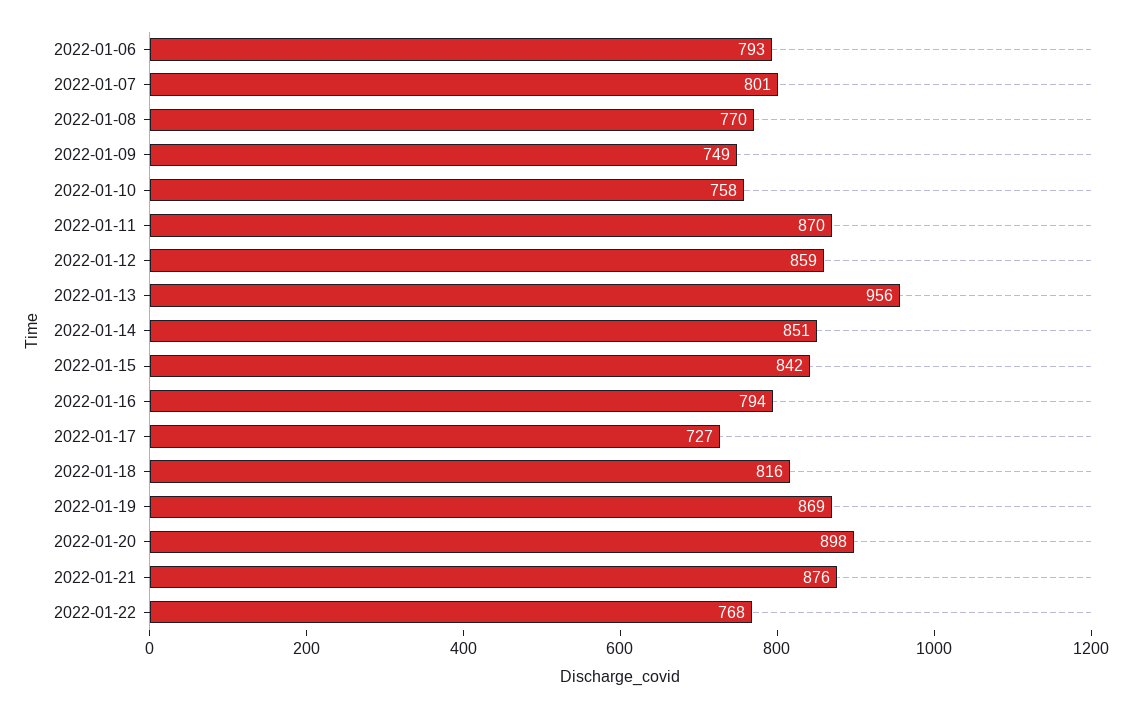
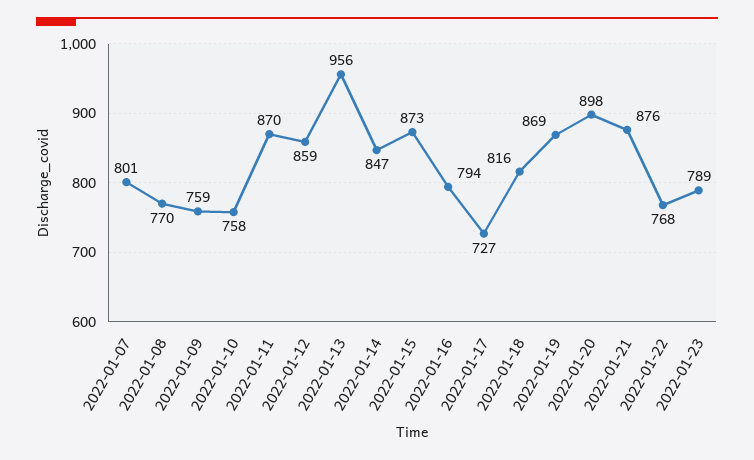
2022-01-06: 793 -> none
2022-01-09: 749 -> 759
2022-01-14: 851 -> 847
2022-01-15: 842 -> 873
2022-01-23: none -> 789

